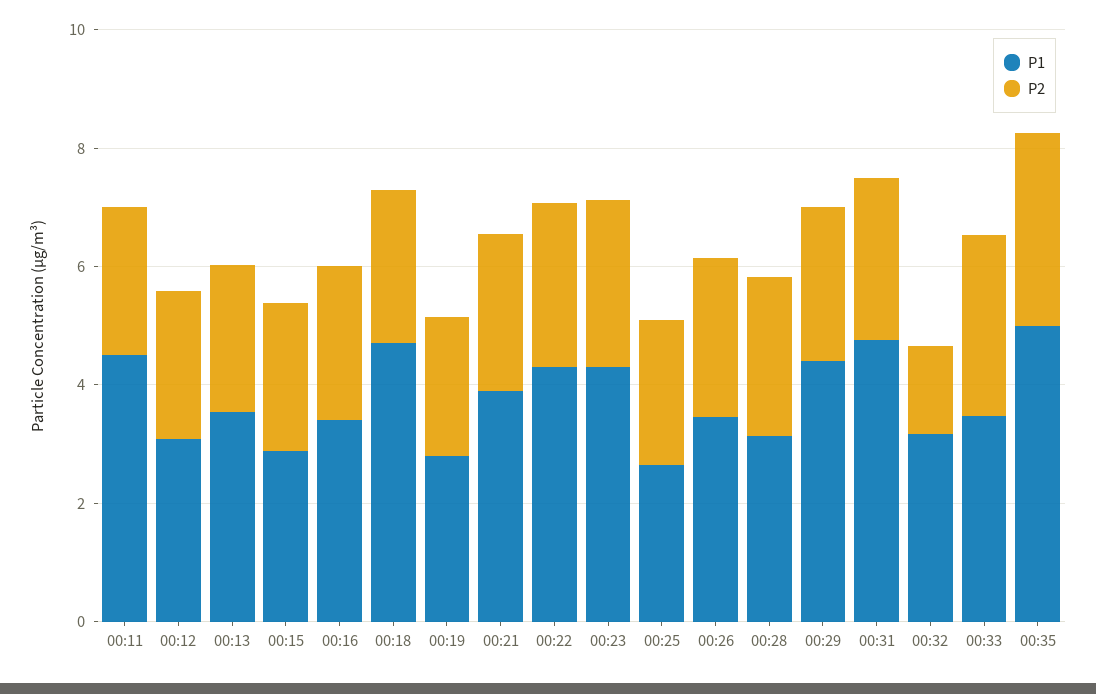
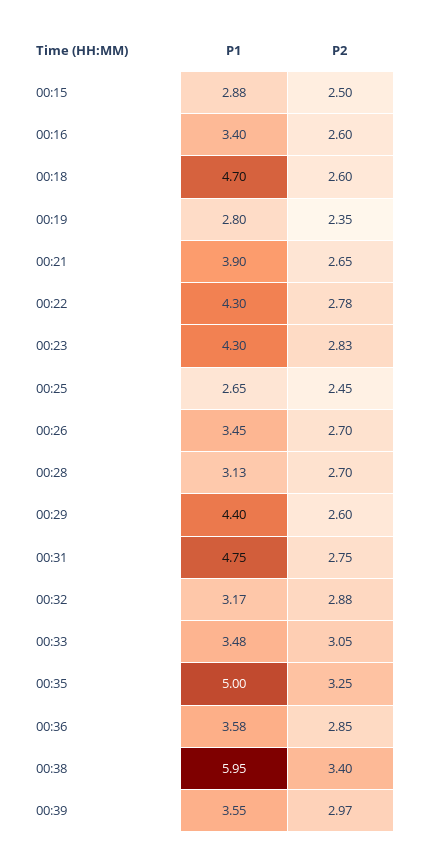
P1, 00:11: 4.5 -> none
P2, 00:11: 2.5 -> none
P1, 00:12: 3 -> none
P2, 00:12: 2.5 -> none
P1, 00:13: 3.5 -> none
P2, 00:13: 2.5 -> none
P2, 00:32: 1.5 -> 2.88
P1, 00:36: none -> 3.58
P2, 00:36: none -> 2.85
P1, 00:38: none -> 5.95
P2, 00:38: none -> 3.4
P1, 00:39: none -> 3.55
P2, 00:39: none -> 2.97

